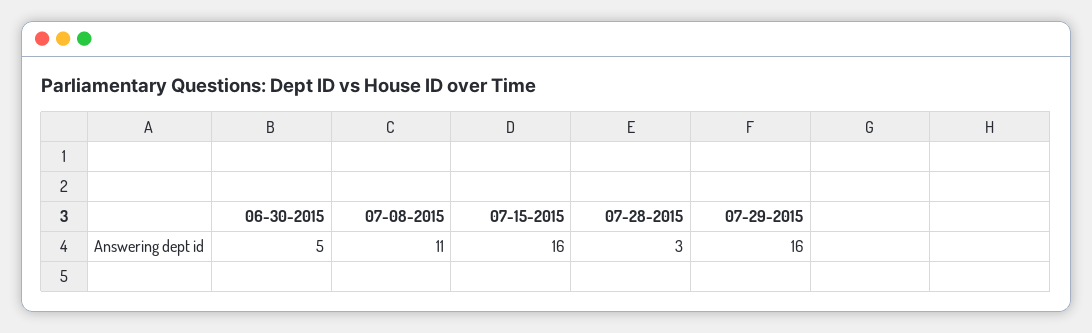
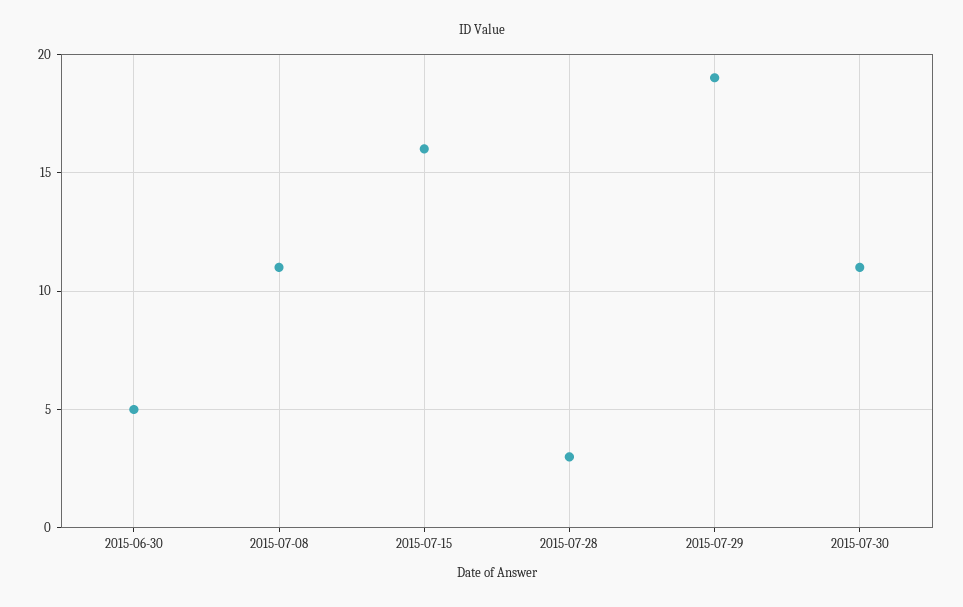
07-29-2015: 16 -> 19
2015-07-30: none -> 11

